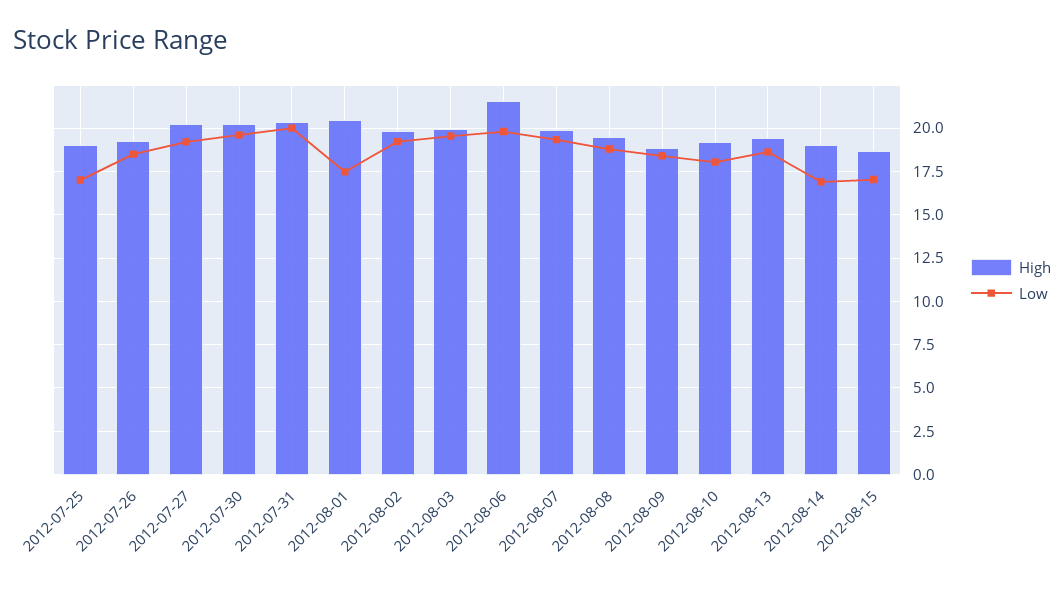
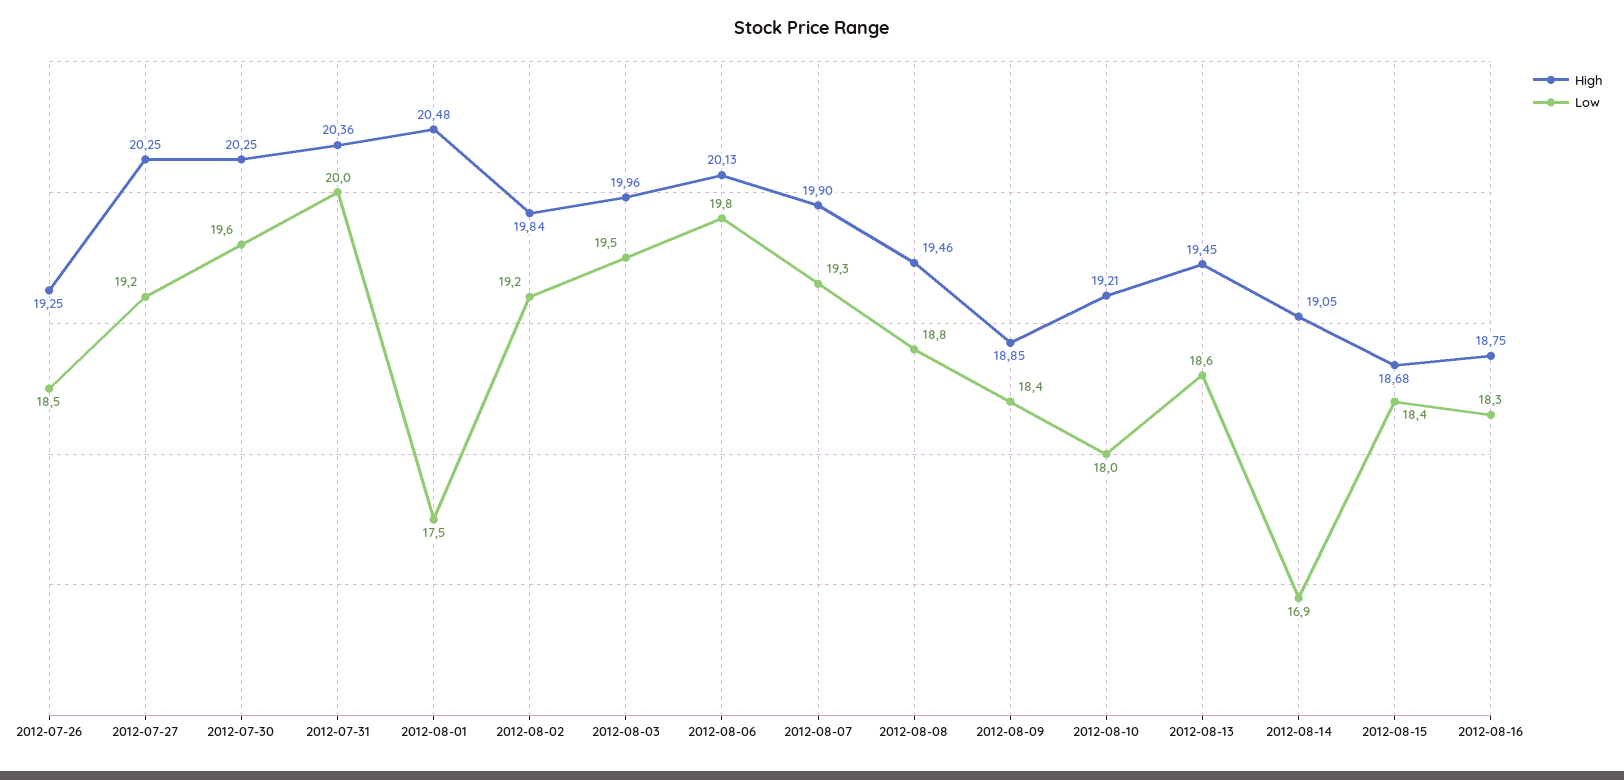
High, 2012-07-25: 19 -> none
Low, 2012-07-25: 17 -> none
High, 2012-08-06: 21.5 -> 20.13
Low, 2012-08-15: 17 -> 18.4
High, 2012-08-16: none -> 18.75
Low, 2012-08-16: none -> 18.3

